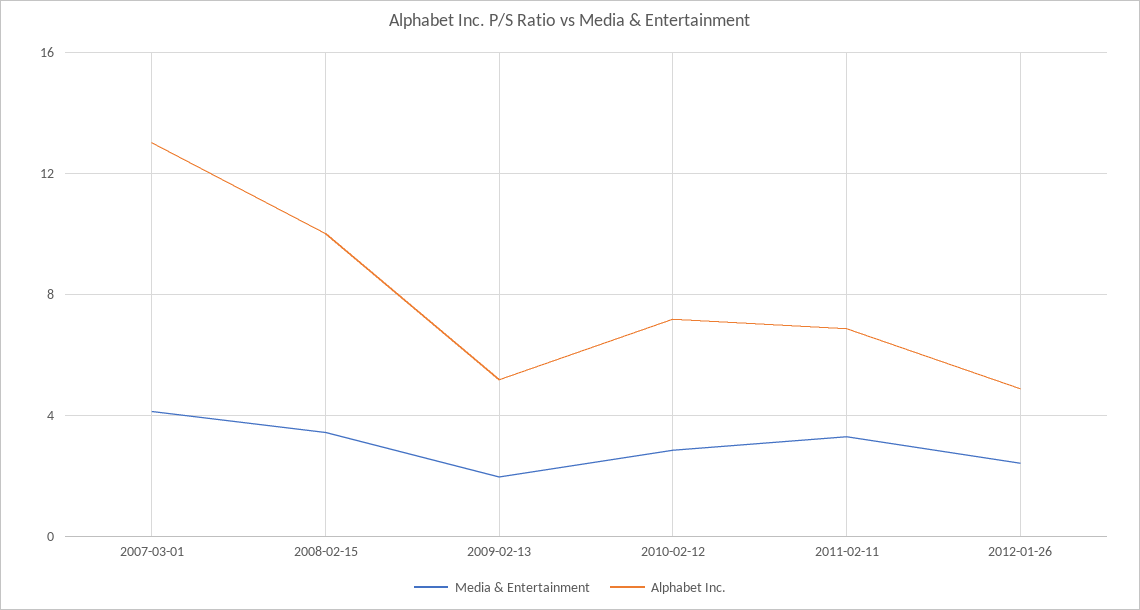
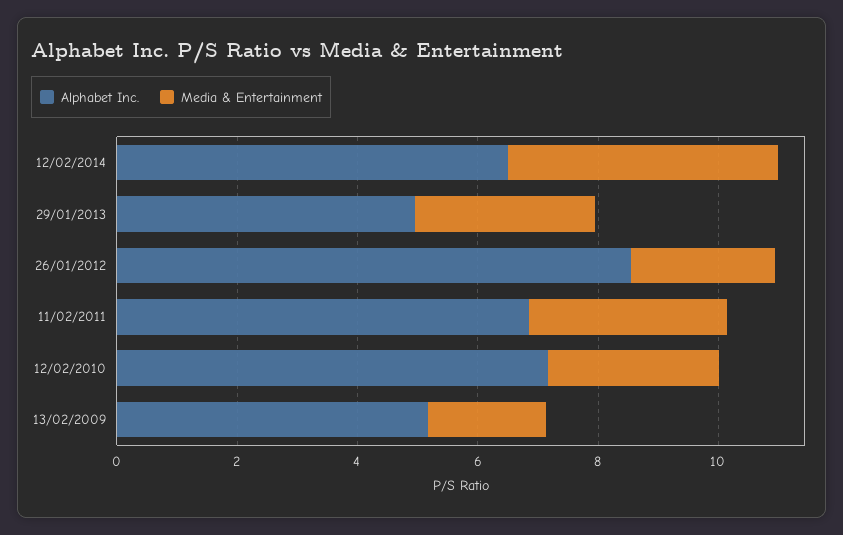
Media & Entertainment, 2007-03-01: 4 -> none
Alphabet Inc., 2007-03-01: 13 -> none
Media & Entertainment, 2008-02-15: 3.5 -> none
Alphabet Inc., 2008-02-15: 10 -> none
Alphabet Inc., 2012-01-26: 5 -> 8.5
Alphabet Inc., 12/02/2014: none -> 6.5
Media & Entertainment, 12/02/2014: none -> 4.5
Alphabet Inc., 29/01/2013: none -> 5
Media & Entertainment, 29/01/2013: none -> 3

